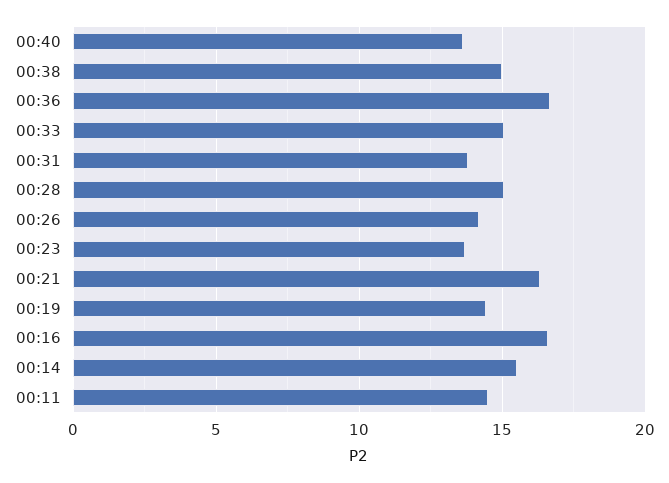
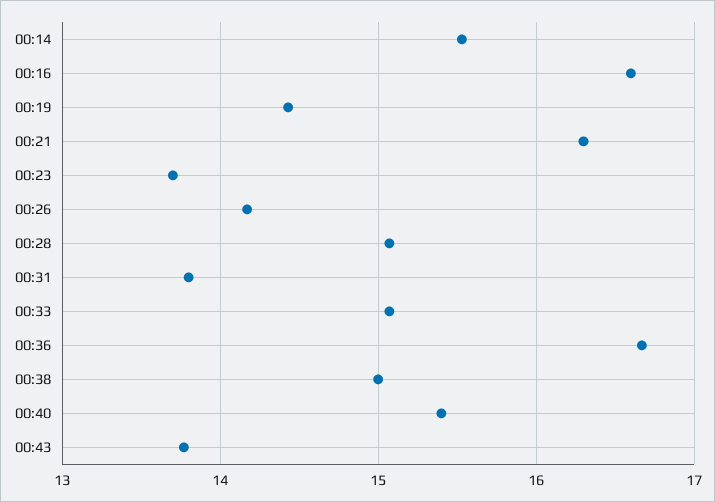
00:40: 13.5 -> 15.4
00:11: 14.5 -> none
00:43: none -> 13.8

